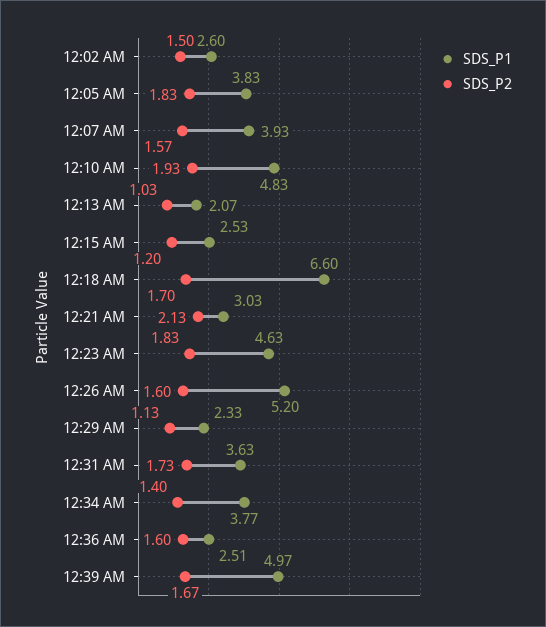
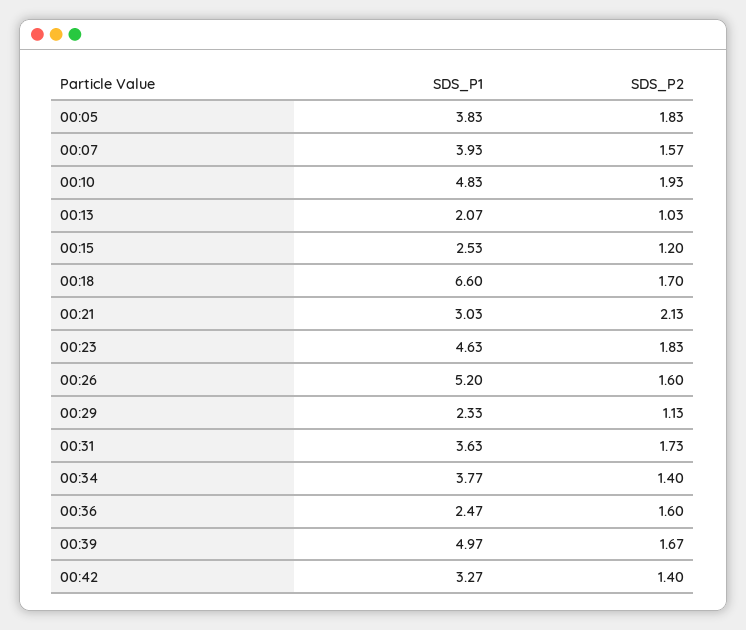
SDS_P1, 12:02 AM: 2.6 -> none
SDS_P2, 12:02 AM: 1.5 -> none
SDS_P1, 12:36 AM: 2.51 -> 2.47
SDS_P1, 00:42: none -> 3.27
SDS_P2, 00:42: none -> 1.4

